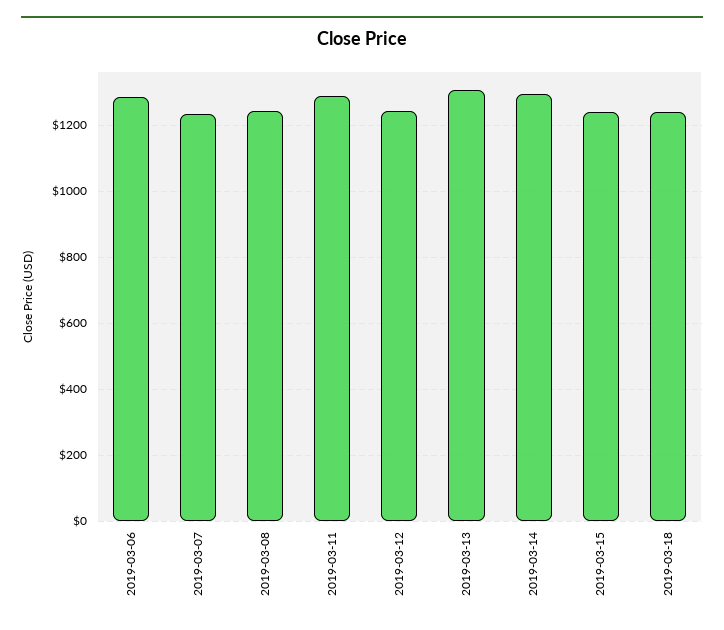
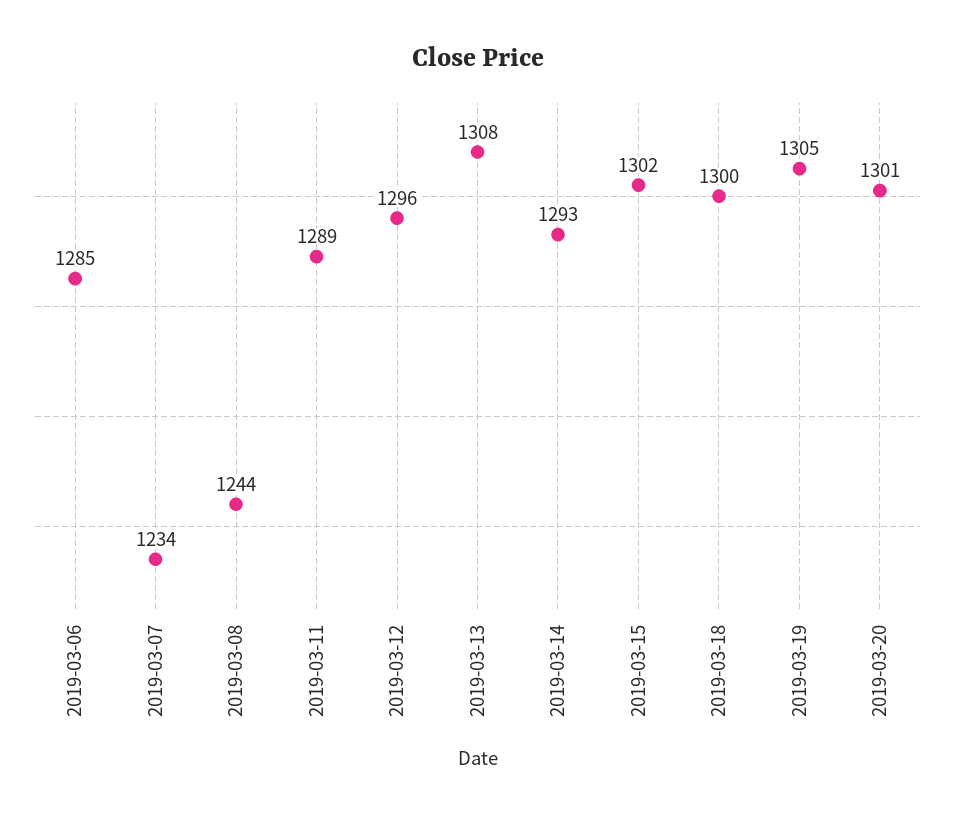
2019-03-12: 1240 -> 1296
2019-03-15: 1240 -> 1302
2019-03-18: 1240 -> 1300
2019-03-19: none -> 1305
2019-03-20: none -> 1301

